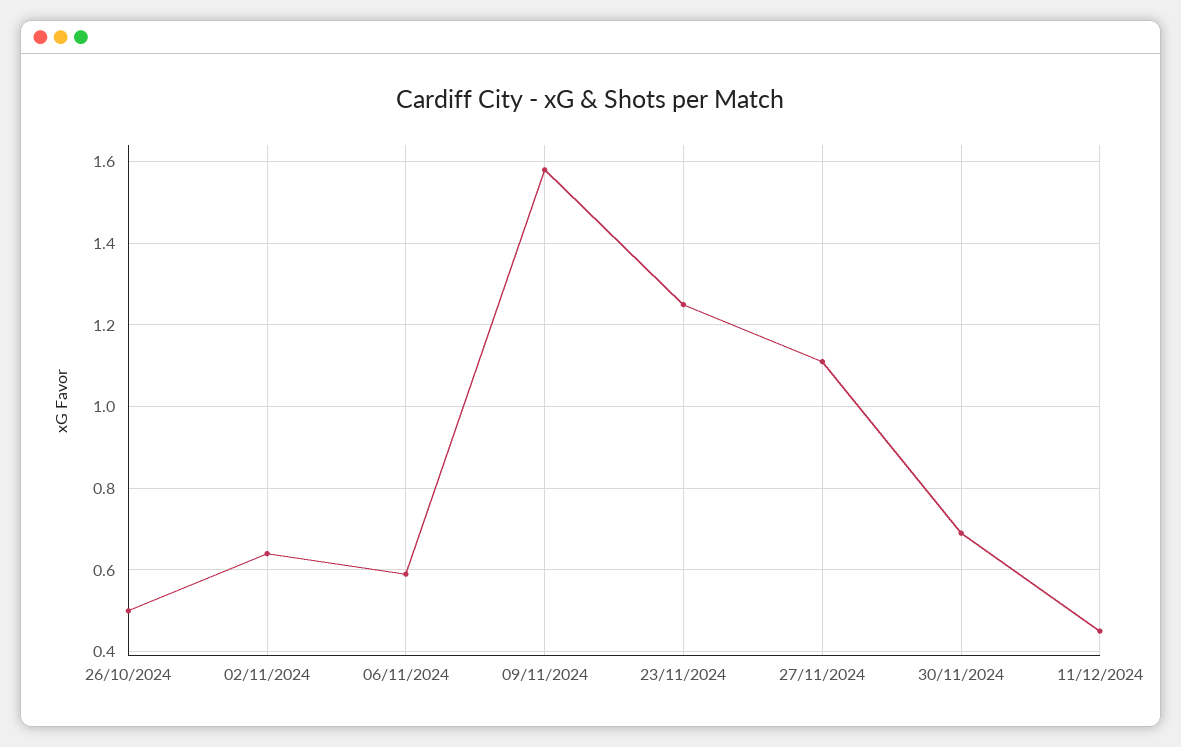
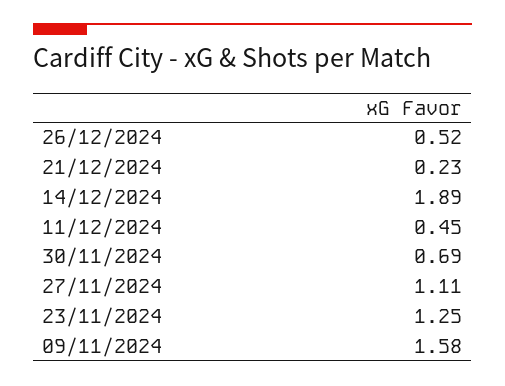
26/10/2024: 0.5 -> none
02/11/2024: 0.65 -> none
06/11/2024: 0.6 -> none
26/12/2024: none -> 0.52
21/12/2024: none -> 0.23
14/12/2024: none -> 1.89

